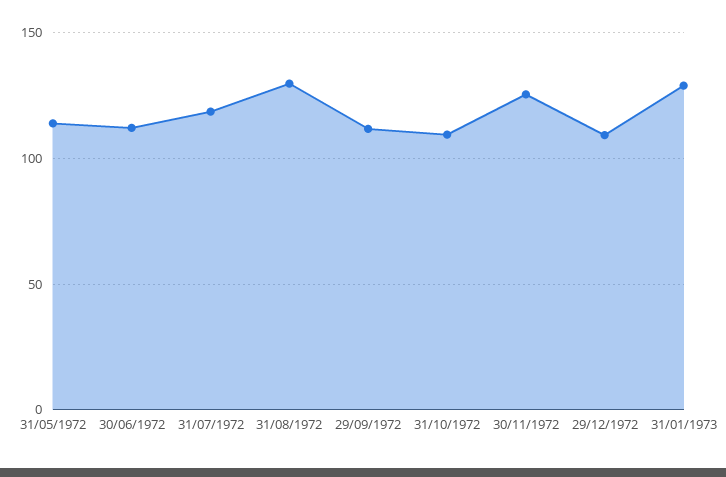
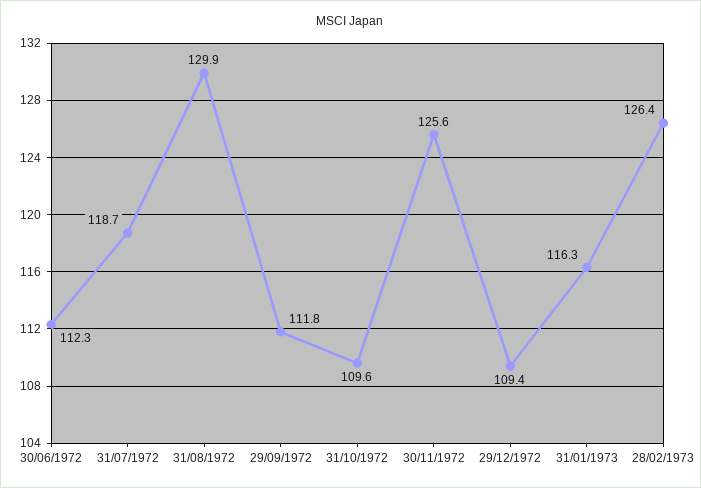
31/05/1972: 115 -> none
31/01/1973: 130 -> 116.3
28/02/1973: none -> 126.4

